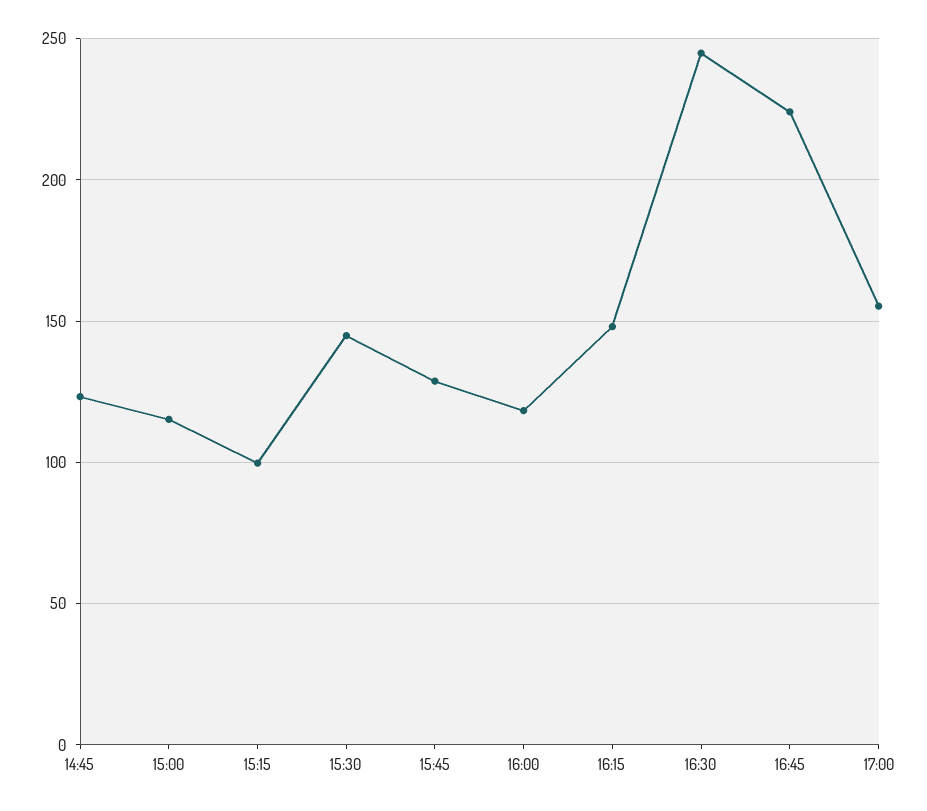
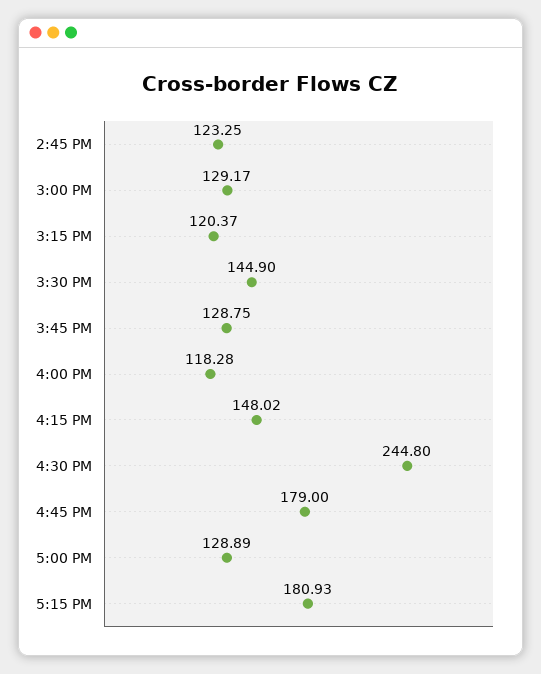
15:00: 115 -> 129.17
15:15: 100 -> 120.37
16:45: 225 -> 179
17:00: 155 -> 128.89
5:15 PM: none -> 180.93

